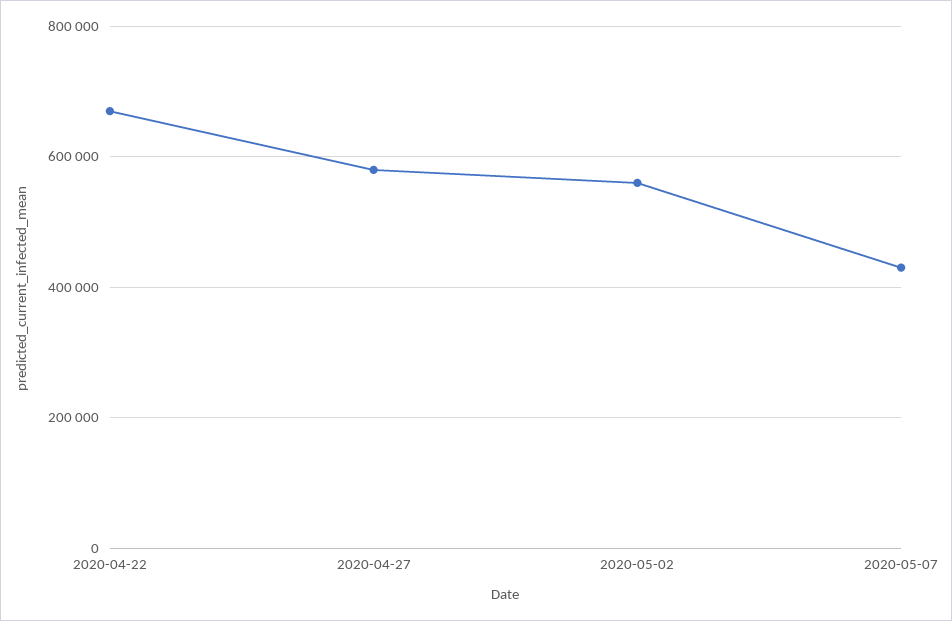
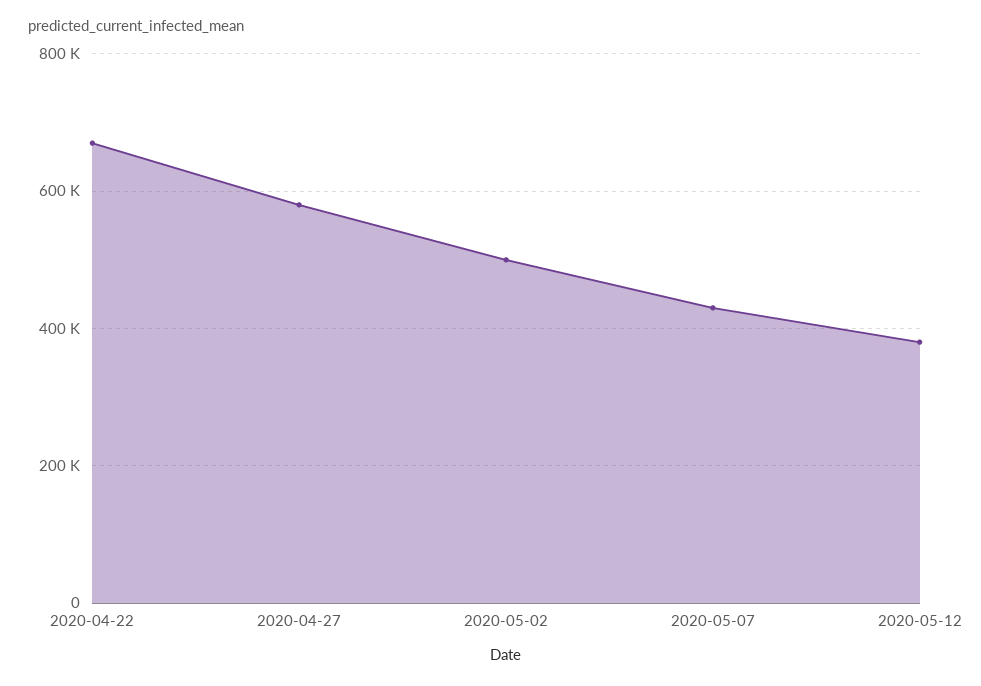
2020-05-02: 560000 -> 500000
2020-05-12: none -> 380000

